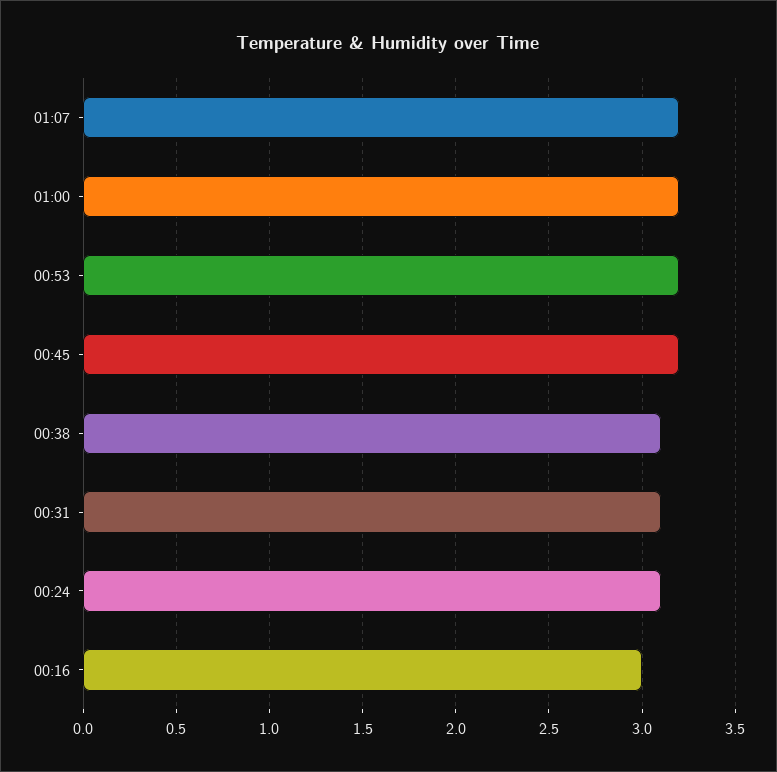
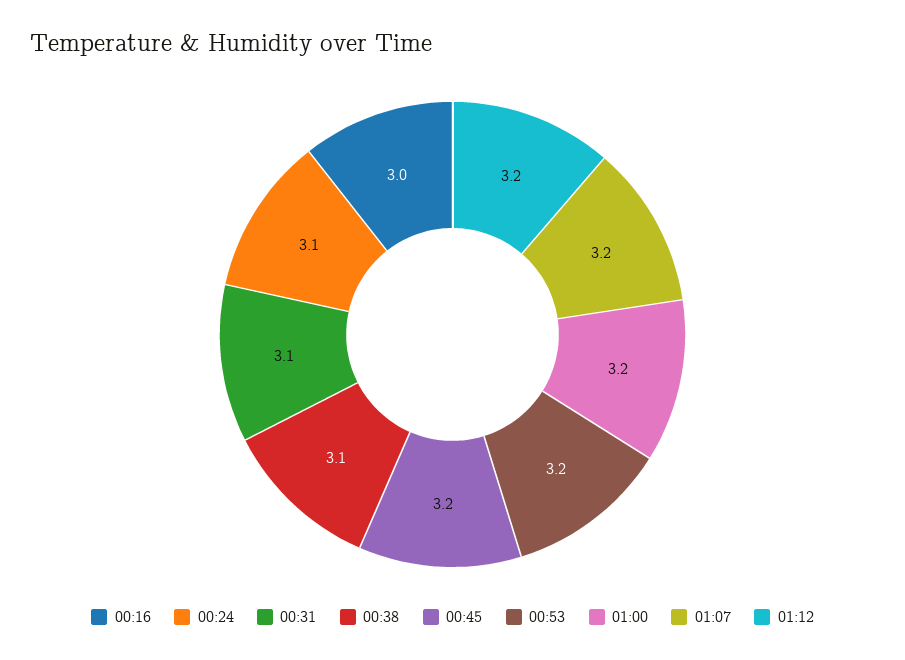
01:12: none -> 3.2

